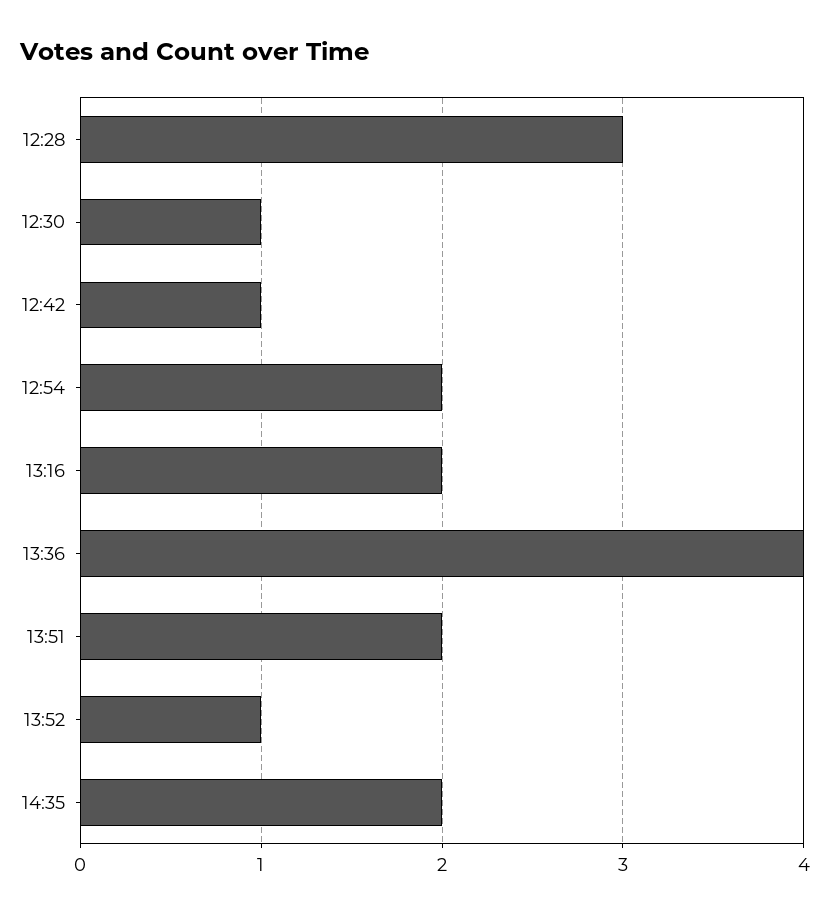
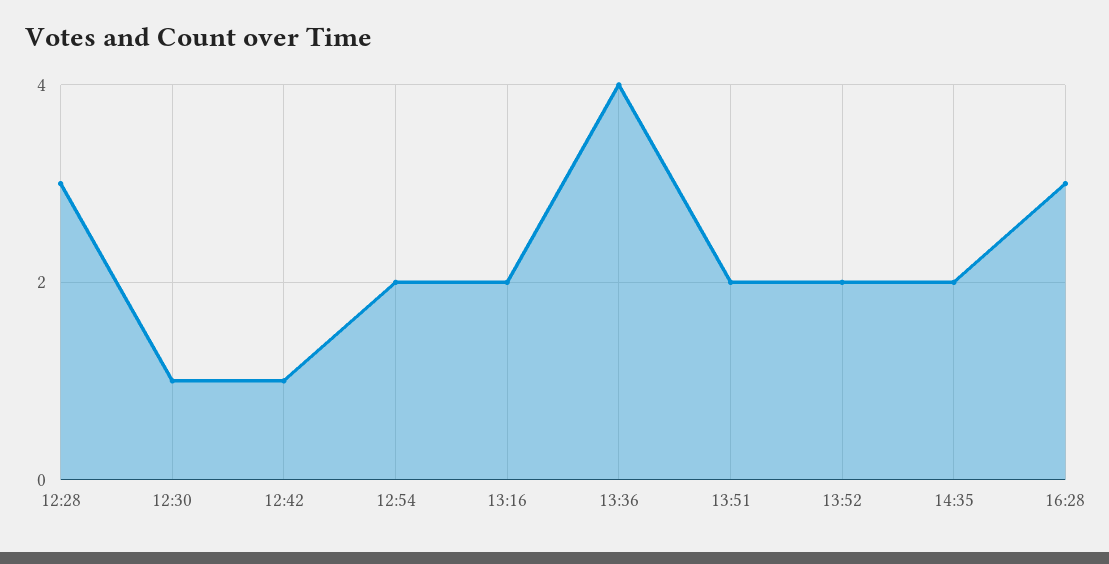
13:52: 1 -> 2
16:28: none -> 3

